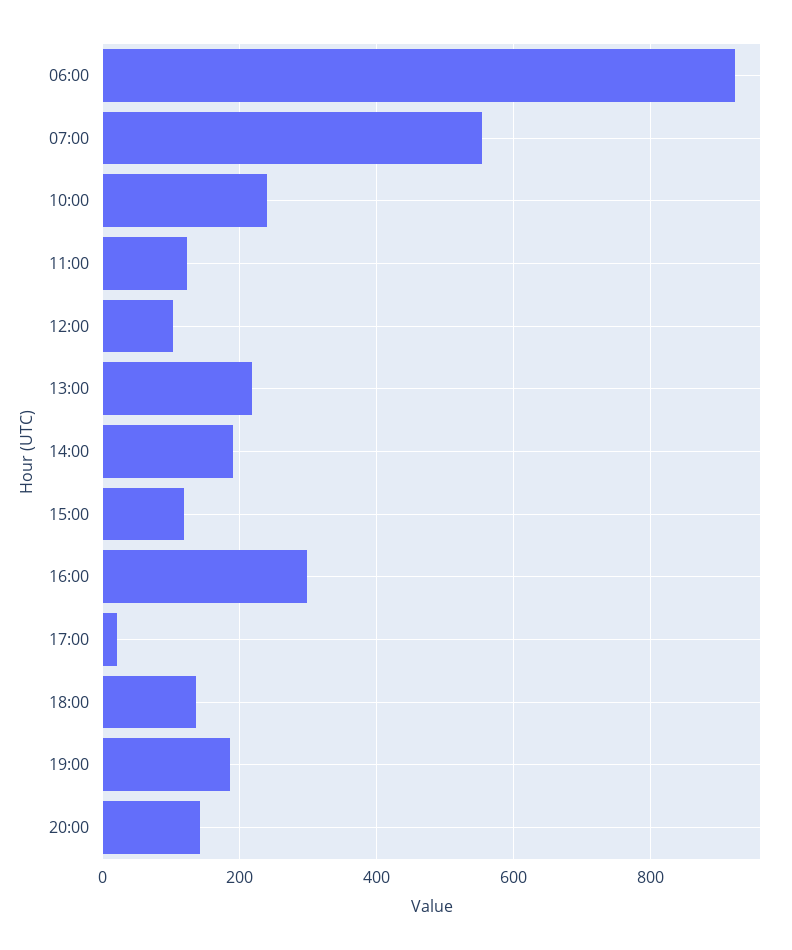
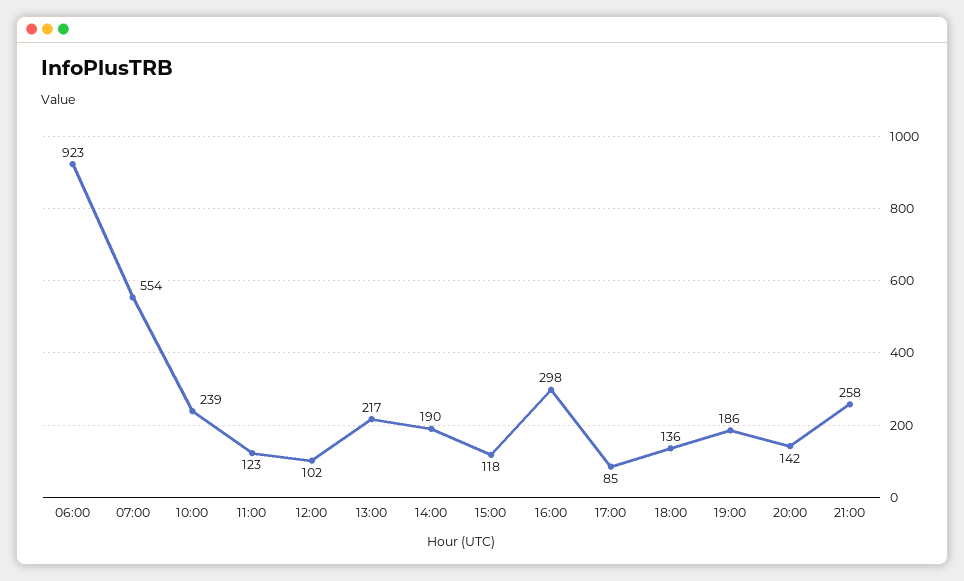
17:00: 20 -> 85
21:00: none -> 258

